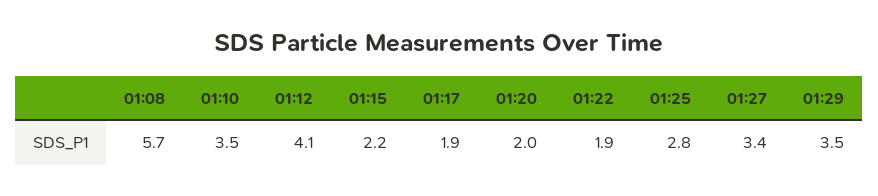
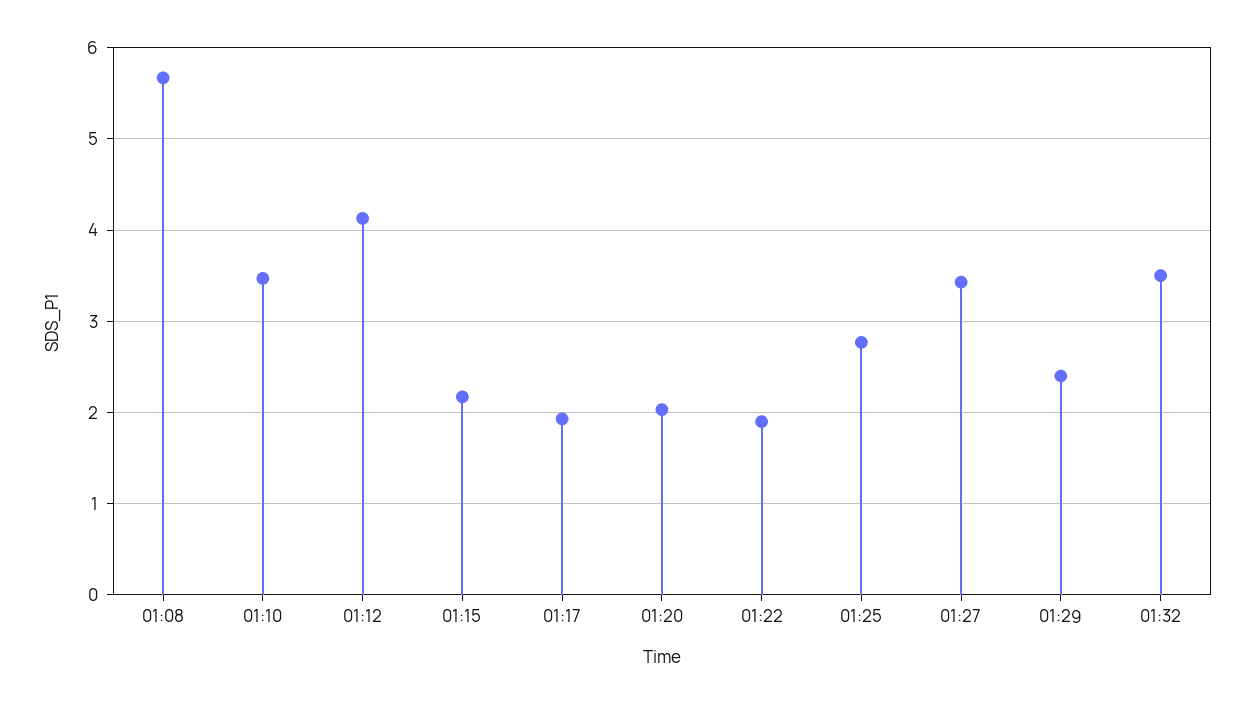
01:29: 3.5 -> 2.4
01:32: none -> 3.5

